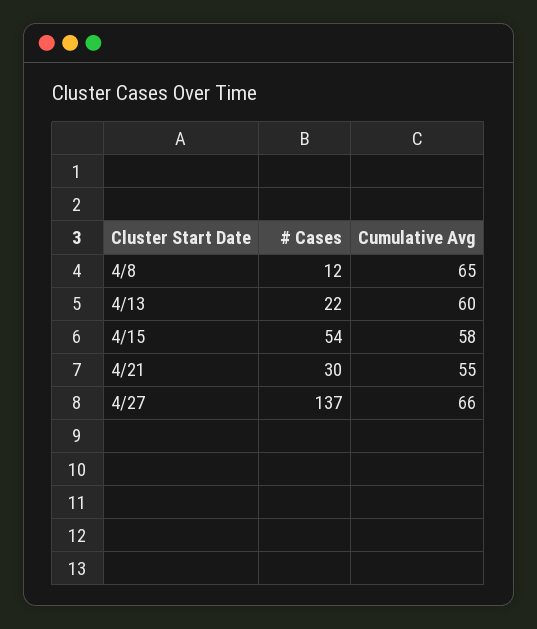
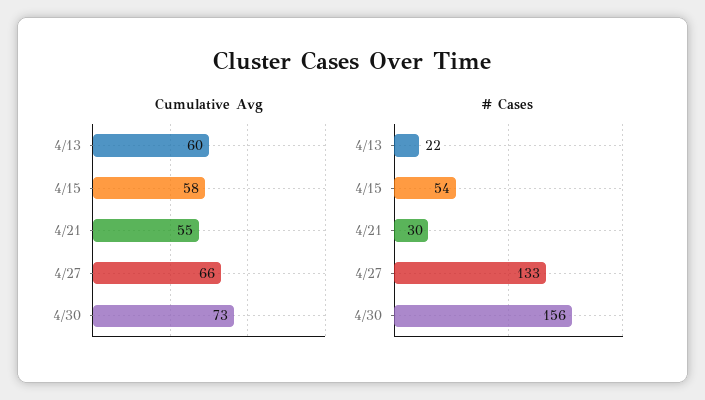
# Cases, 4/8: 12 -> none
Cumulative Avg, 4/8: 65 -> none
# Cases, 4/27: 137 -> 133
Cumulative Avg, 4/30: none -> 73
# Cases, 4/30: none -> 156

